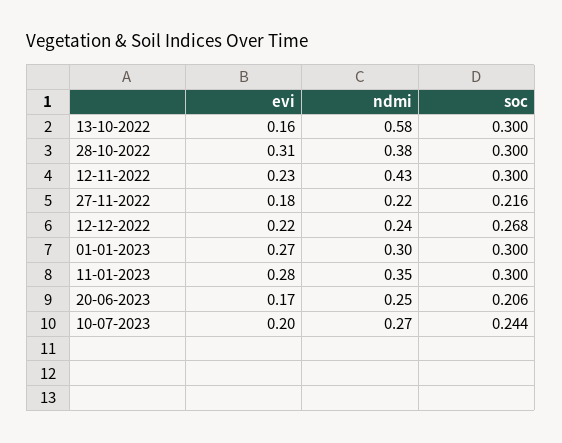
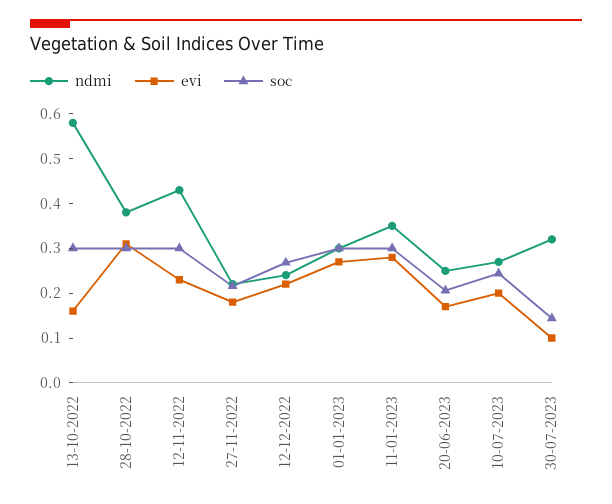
ndmi, 30-07-2023: none -> 0.32
evi, 30-07-2023: none -> 0.1
soc, 30-07-2023: none -> 0.14

